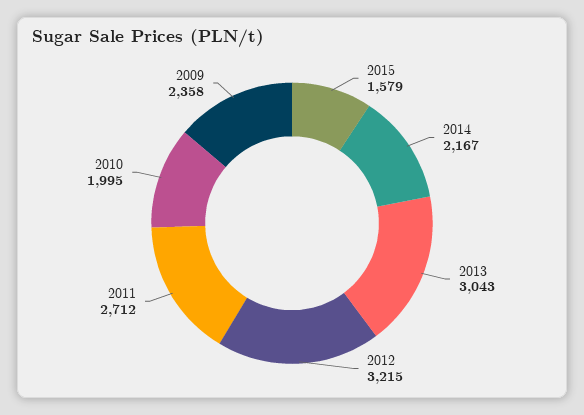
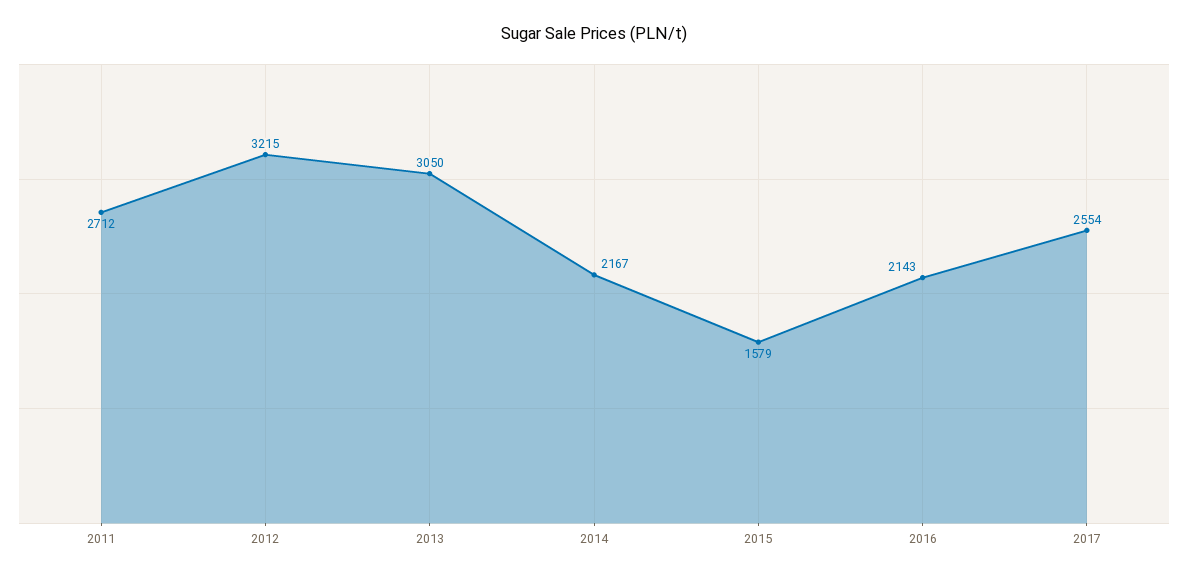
2013: 3043 -> 3050
2010: 1995 -> none
2009: 2358 -> none
2016: none -> 2143
2017: none -> 2554

